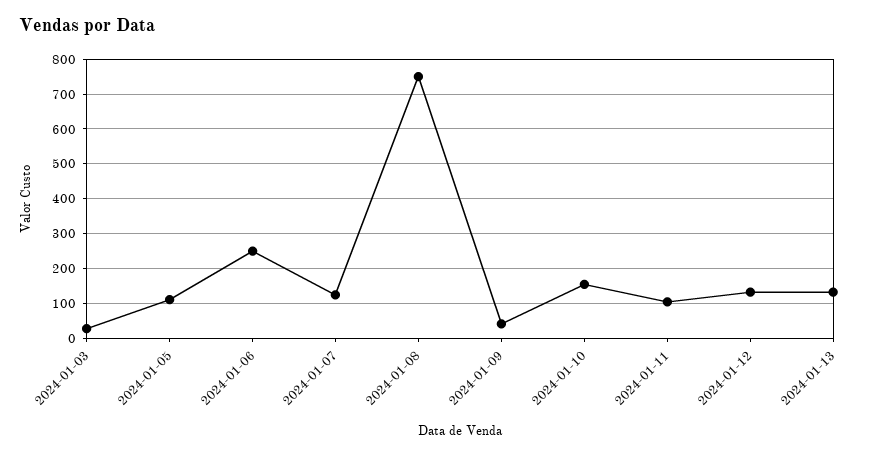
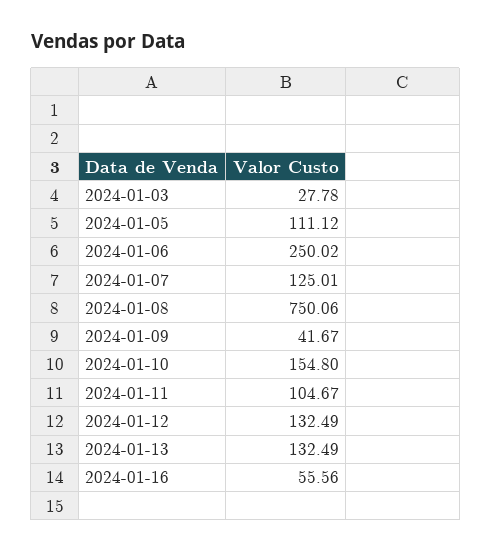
2024-01-16: none -> 55.56

